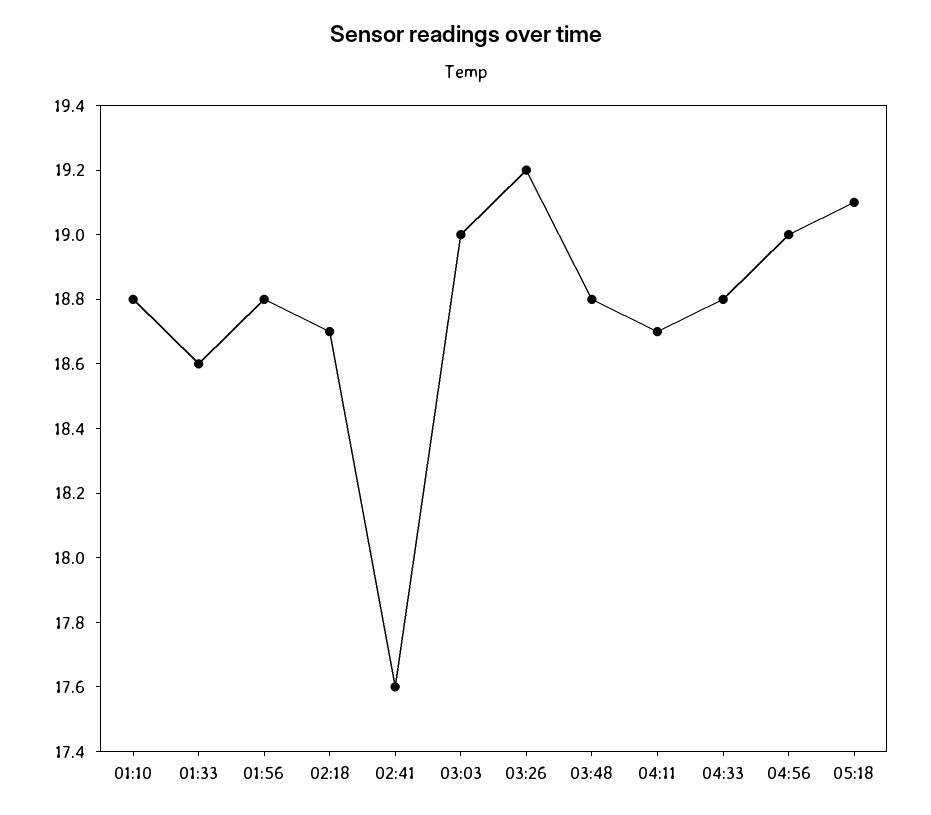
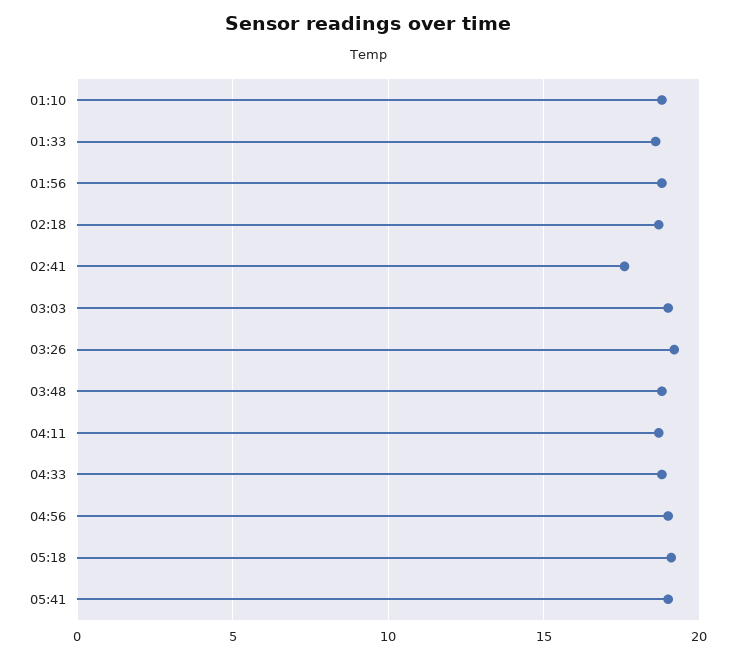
05:41: none -> 19

